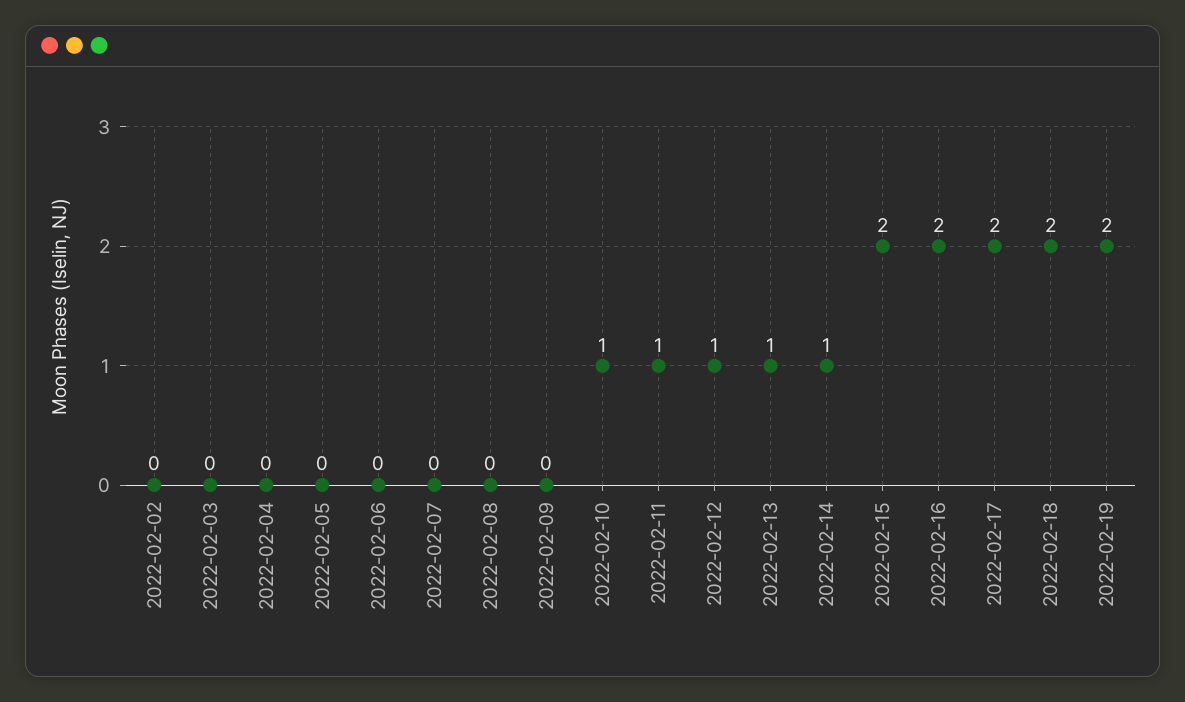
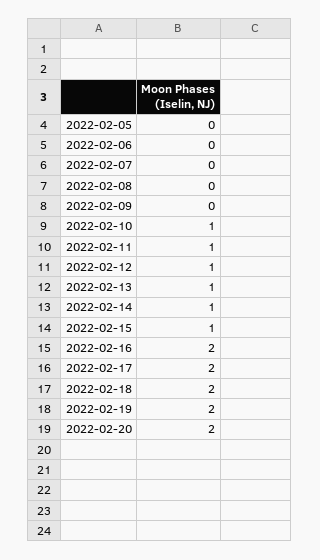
2022-02-02: 0 -> none
2022-02-03: 0 -> none
2022-02-04: 0 -> none
2022-02-15: 2 -> 1
2022-02-20: none -> 2

